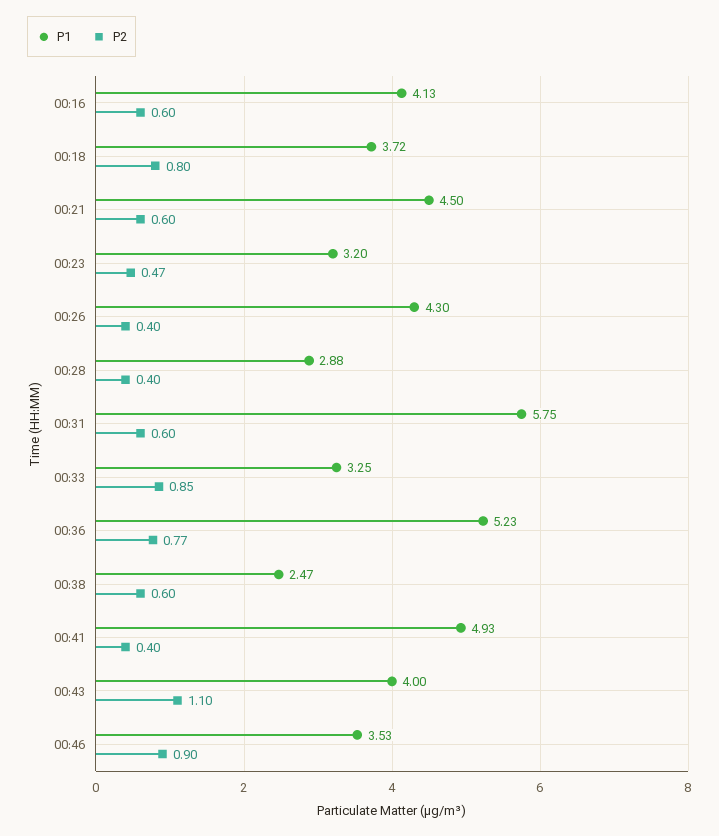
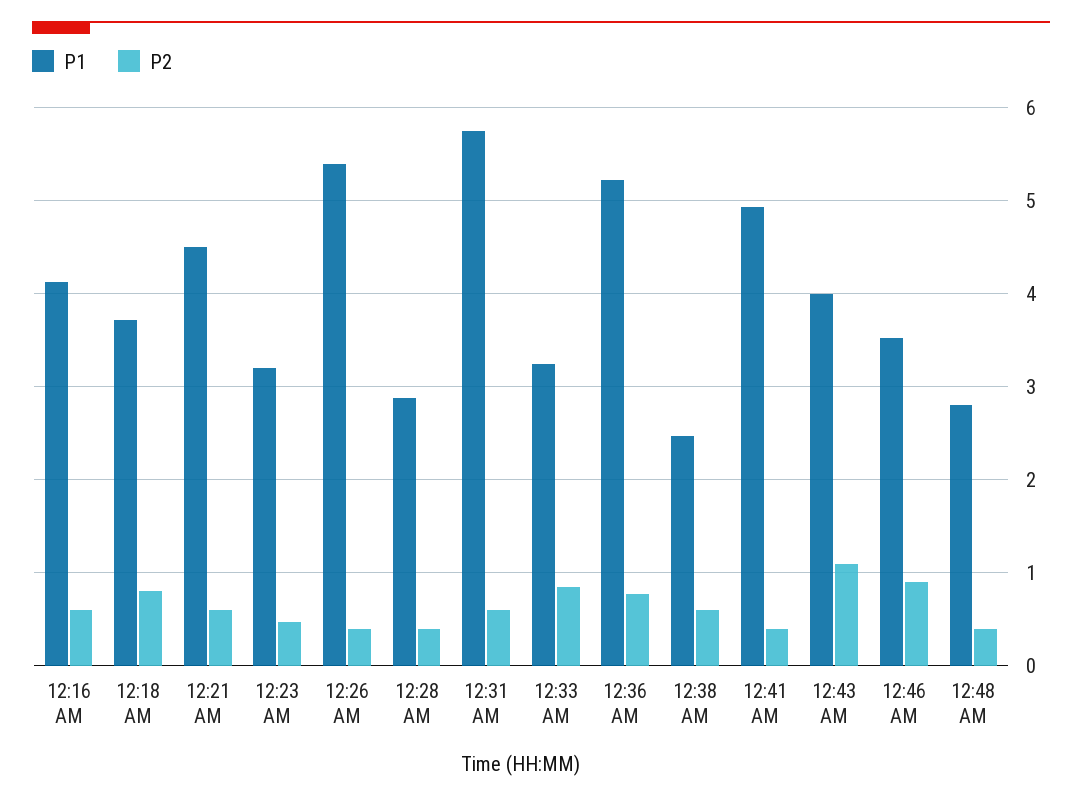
P1, 00:26: 4.3 -> 5.4
P1, 12:48 AM: none -> 2.8
P2, 12:48 AM: none -> 0.4

